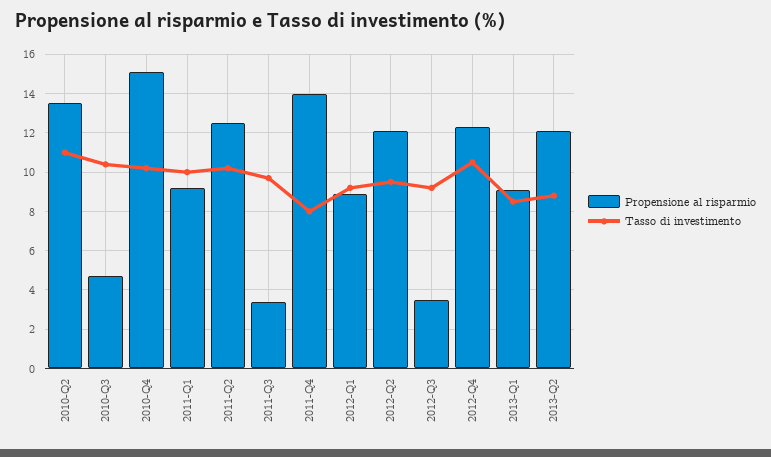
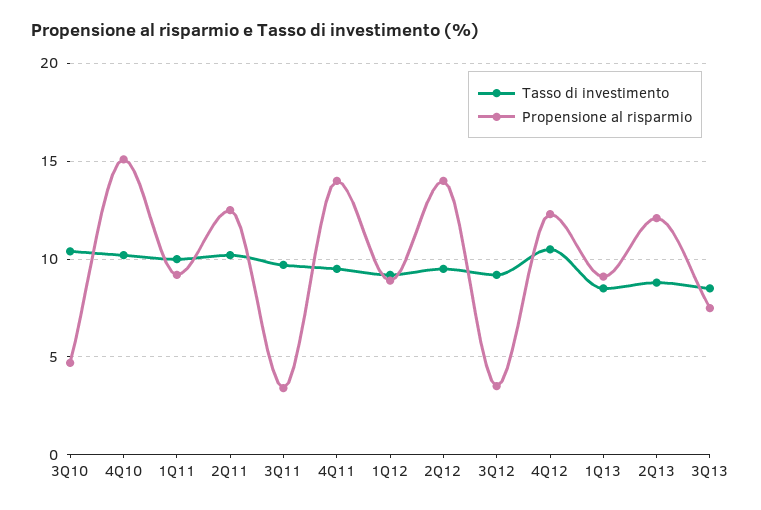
Propensione al risparmio, 2010-Q2: 13.5 -> none
Tasso di investimento, 2010-Q2: 11 -> none
Tasso di investimento, 2011-Q4: 8 -> 9.5
Propensione al risparmio, 2012-Q2: 12 -> 14
Tasso di investimento, 3Q13: none -> 8.5
Propensione al risparmio, 3Q13: none -> 7.5

